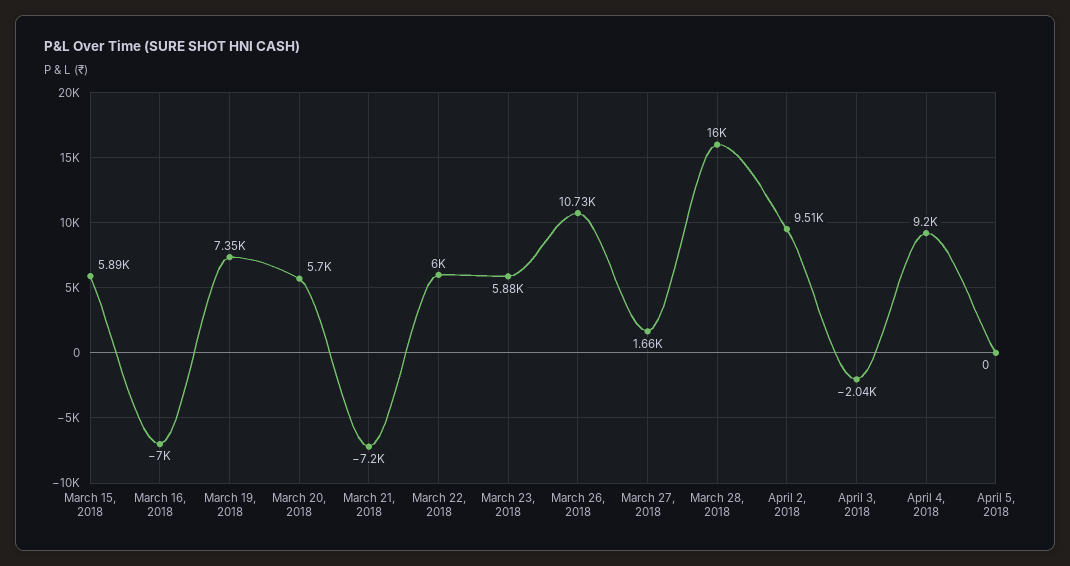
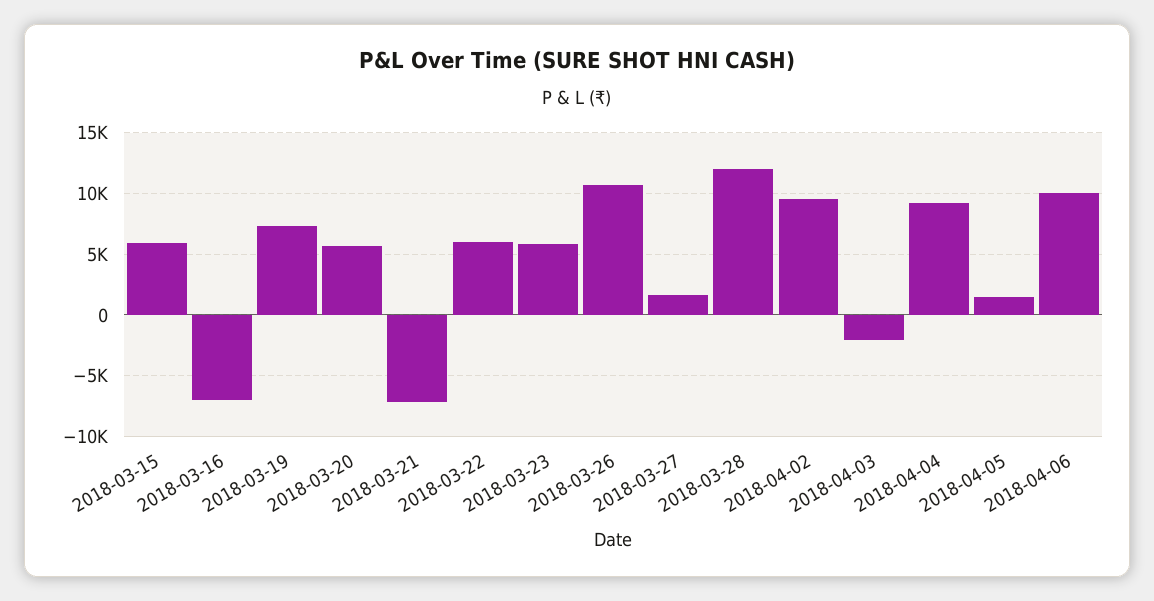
March 28, 2018: 16000 -> 12000
April 5, 2018: 0 -> 1500
2018-04-06: none -> 10000

